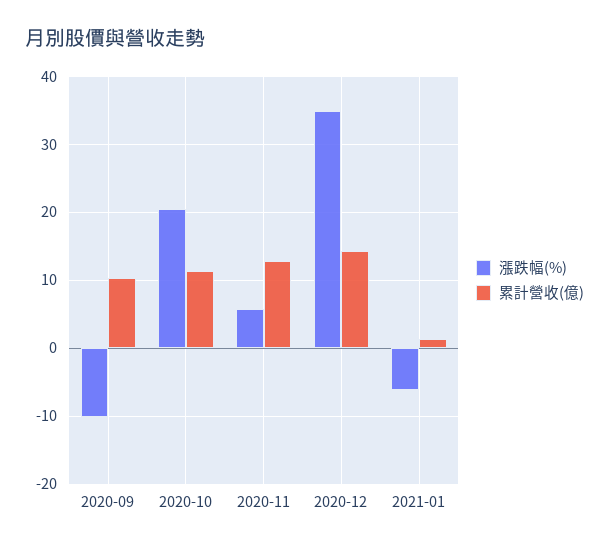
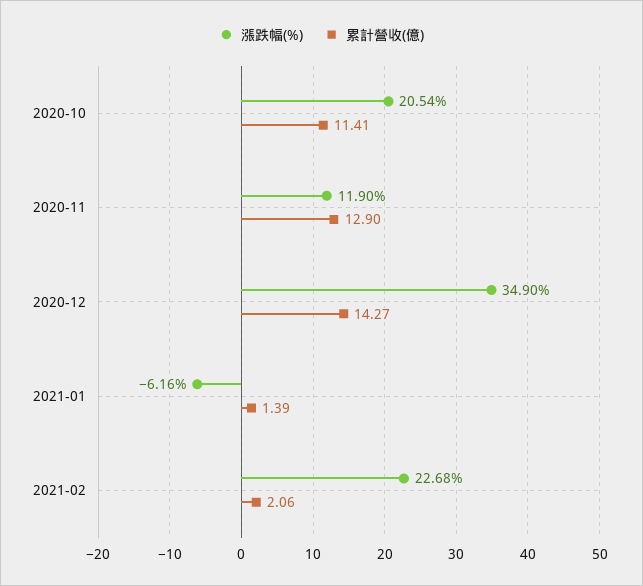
漲跌幅(%), 2020-09: -10 -> none
累計營收(億), 2020-09: 10 -> none
漲跌幅(%), 2020-11: 6 -> 11.9
漲跌幅(%), 2021-02: none -> 22.68
累計營收(億), 2021-02: none -> 2.06

